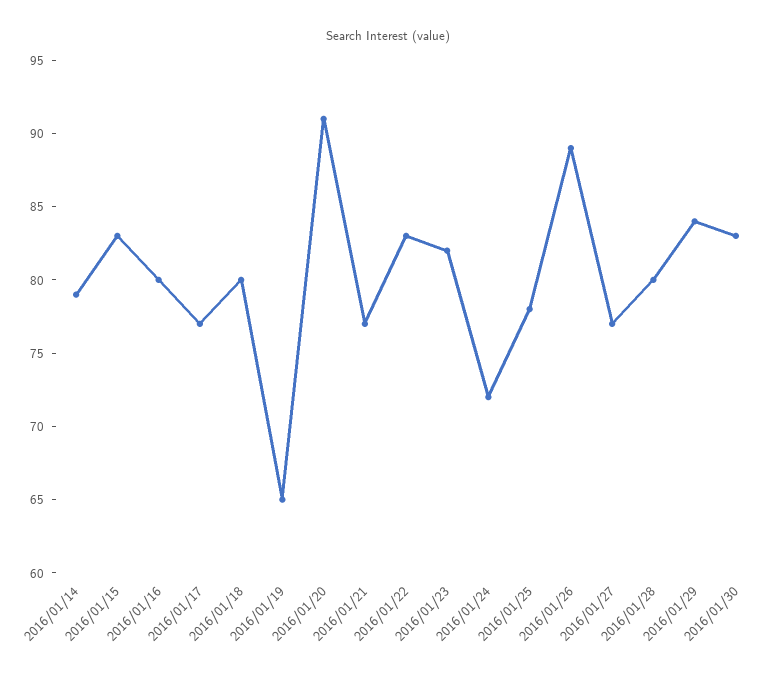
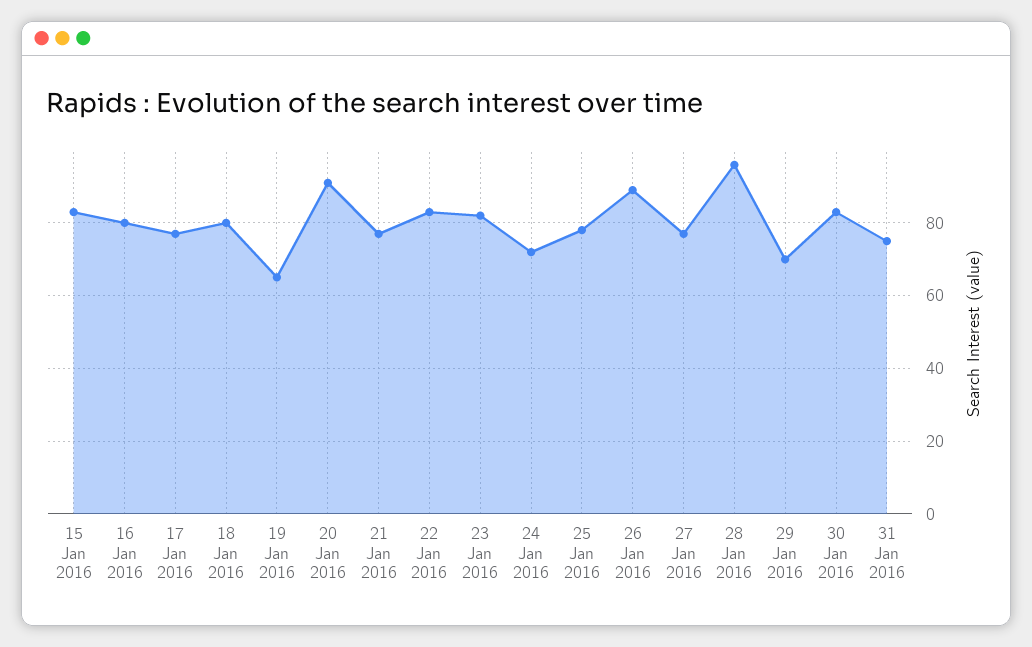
2016/01/14: 79 -> none
2016/01/28: 80 -> 95
2016/01/29: 84 -> 70
31 Jan 2016: none -> 75

